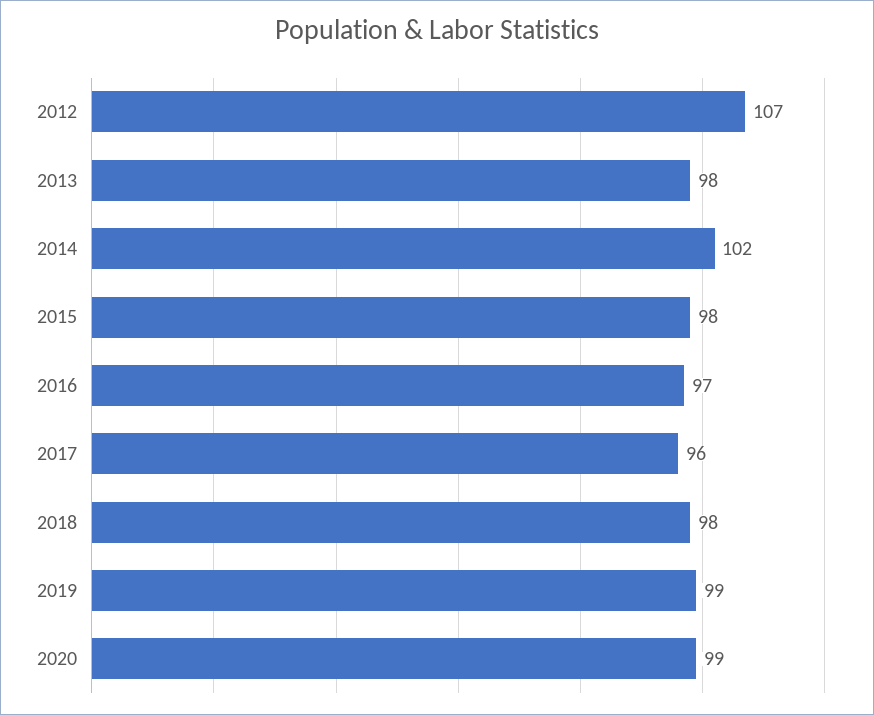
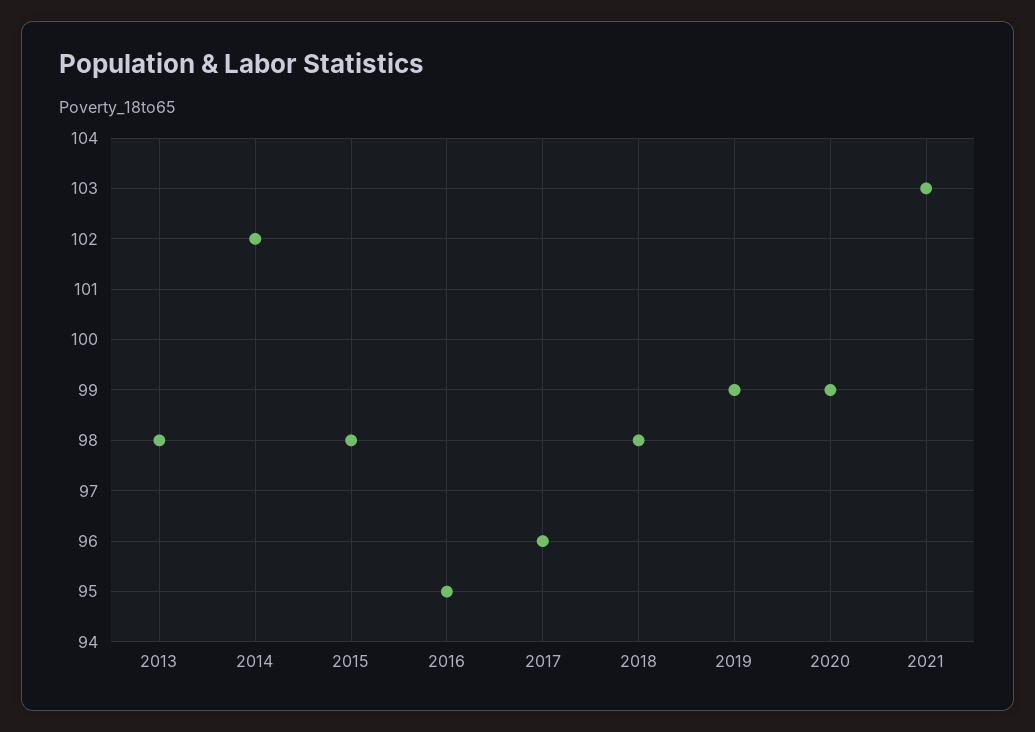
2012: 107 -> none
2016: 97 -> 95
2021: none -> 103

